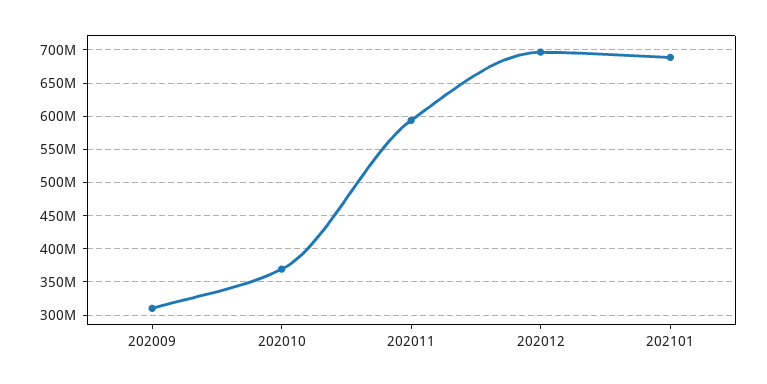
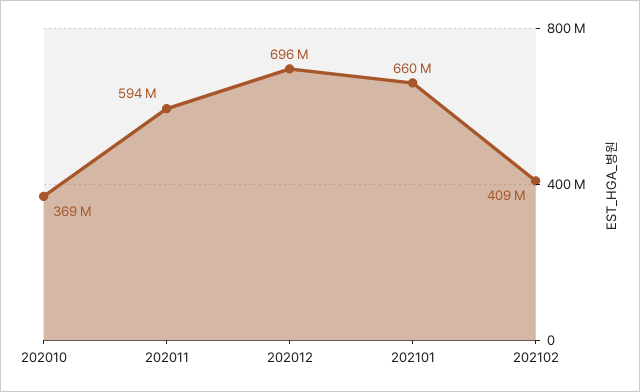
202009: 310000000 -> none
202101: 690000000 -> 660000000
202102: none -> 409000000

